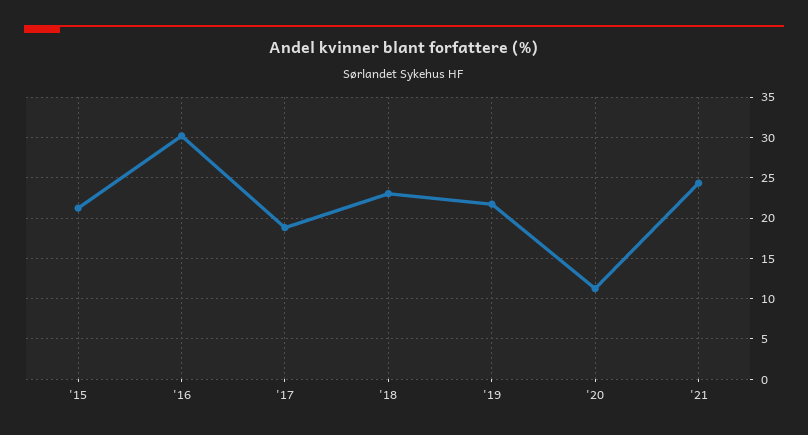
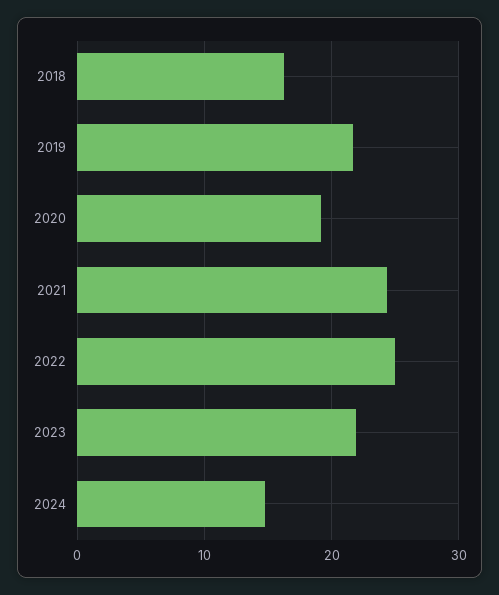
'15: 21 -> none
'16: 30 -> none
'17: 19 -> none
'18: 23 -> 16
'20: 11 -> 19
2022: none -> 25
2023: none -> 22
2024: none -> 15

